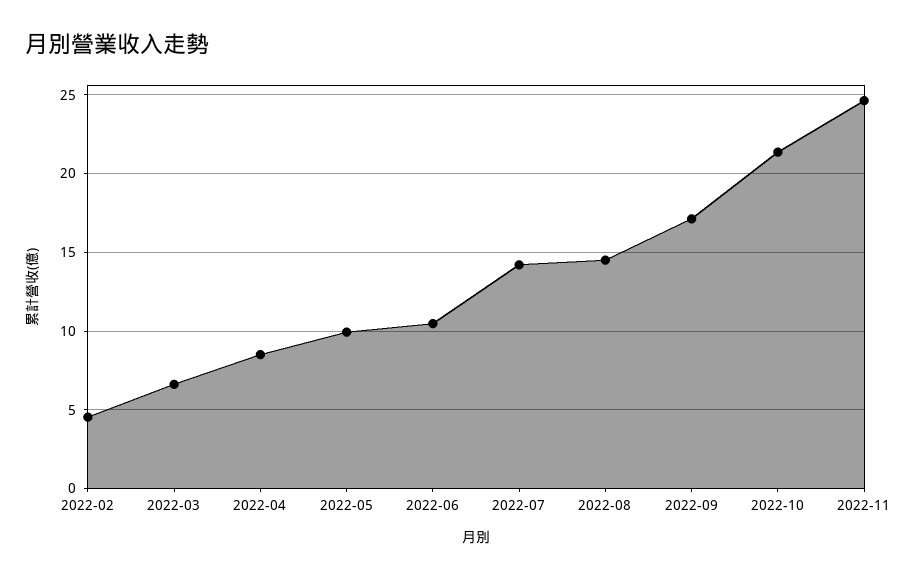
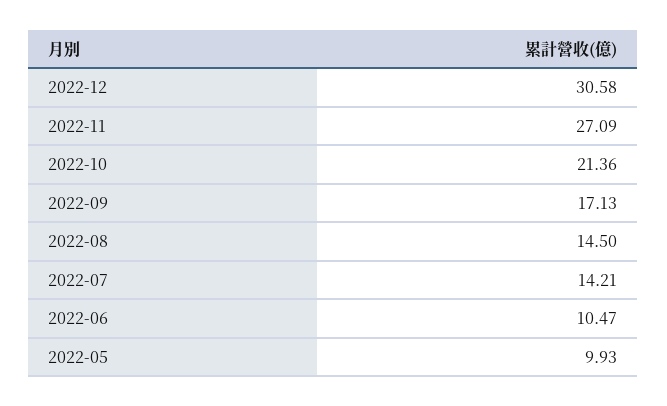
2022-02: 4.5 -> none
2022-03: 6.5 -> none
2022-04: 8.5 -> none
2022-11: 24.5 -> 27.09
2022-12: none -> 30.58

